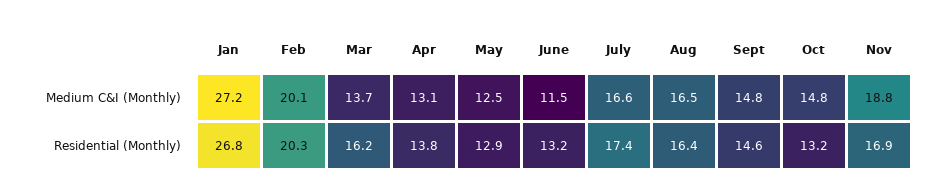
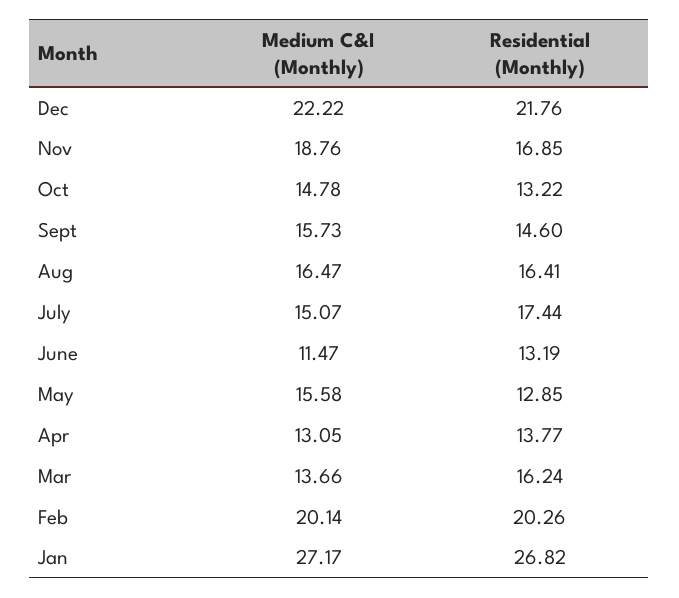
May, Medium C&I (Monthly): 12.5 -> 15.58
July, Medium C&I (Monthly): 16.6 -> 15.07
Sept, Medium C&I (Monthly): 14.8 -> 15.73
Dec, Medium C&I (Monthly): none -> 22.22
Dec, Residential (Monthly): none -> 21.76

